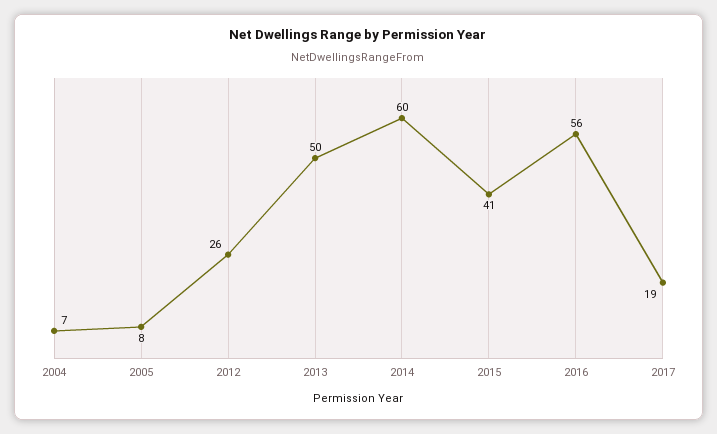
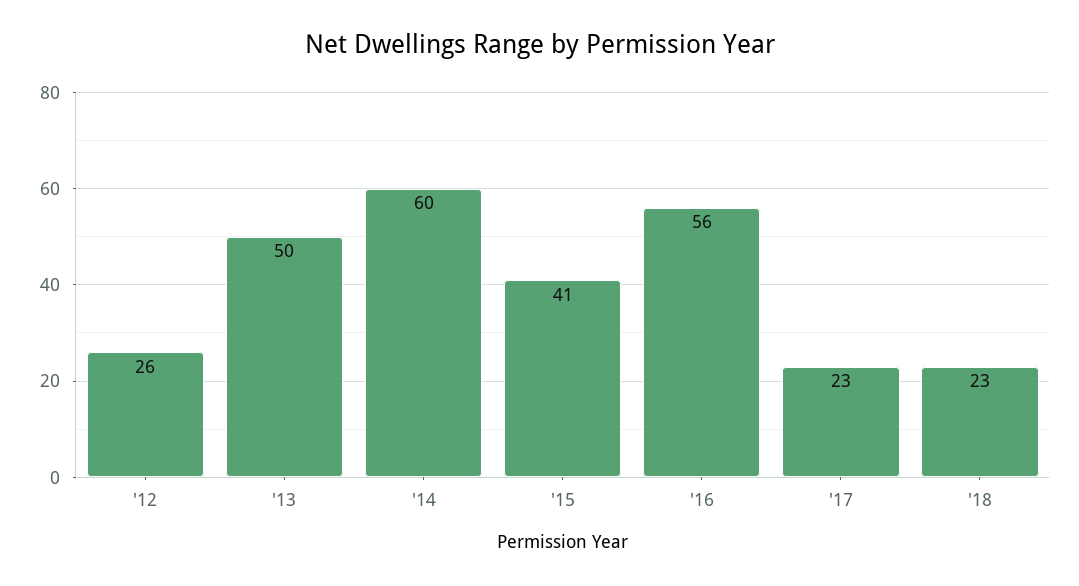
2004: 7 -> none
2005: 8 -> none
2017: 19 -> 23
'18: none -> 23

